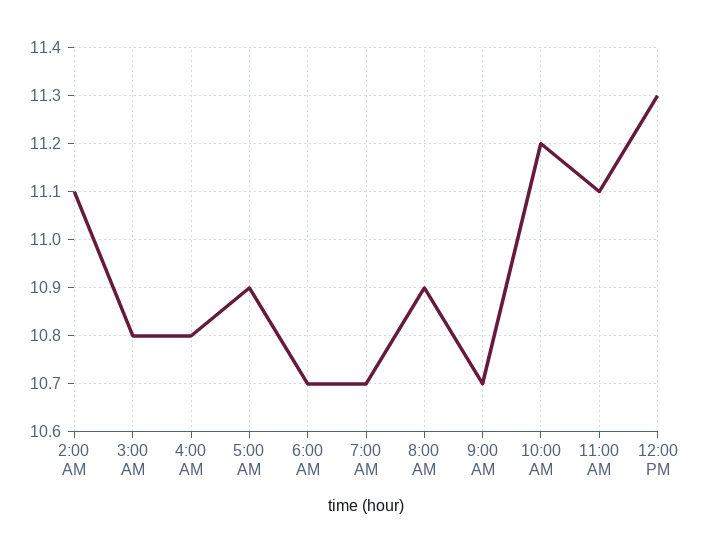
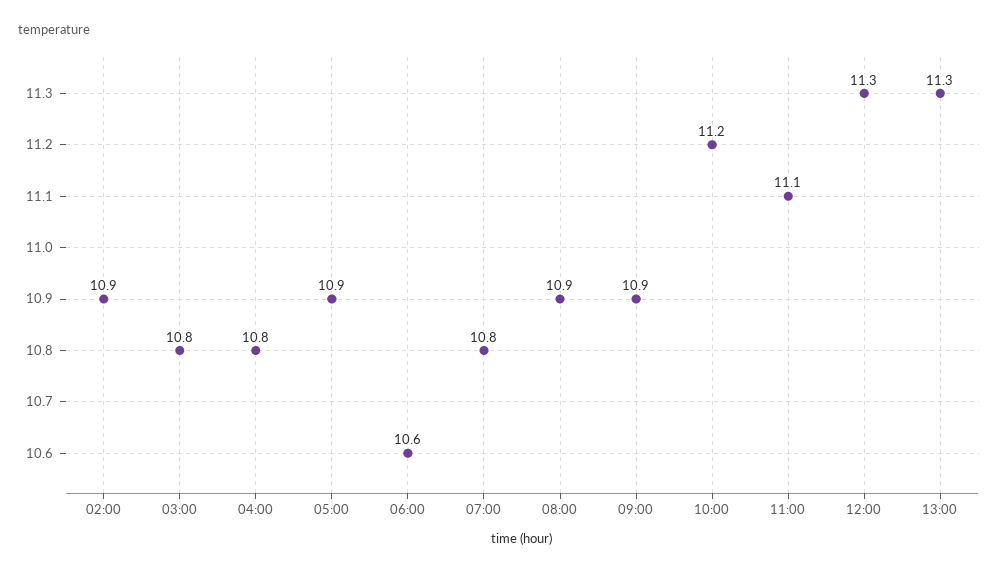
2:00 AM: 11.1 -> 10.9
6:00 AM: 10.7 -> 10.6
7:00 AM: 10.7 -> 10.8
9:00 AM: 10.7 -> 10.9
13:00: none -> 11.3

